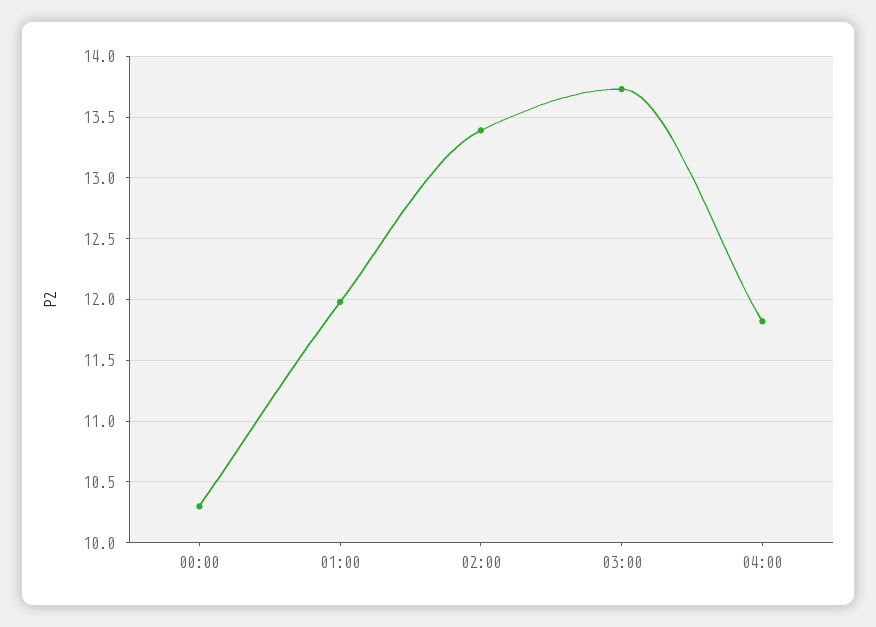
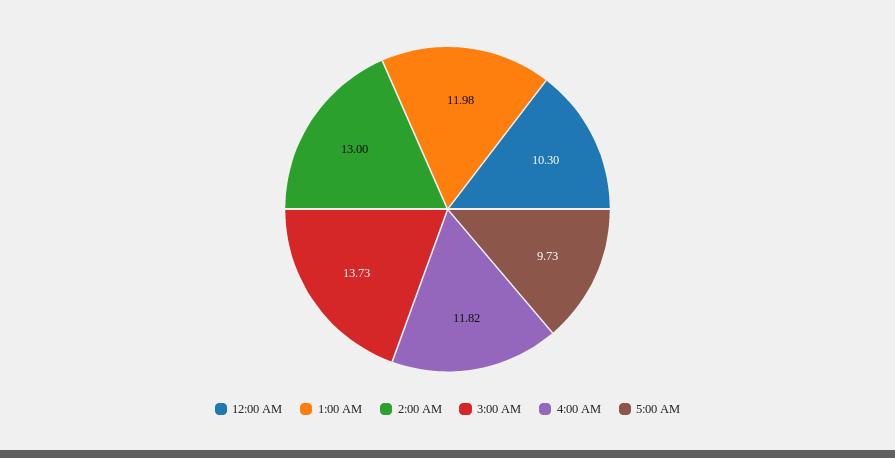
02:00: 13.4 -> 13
5:00 AM: none -> 9.73

